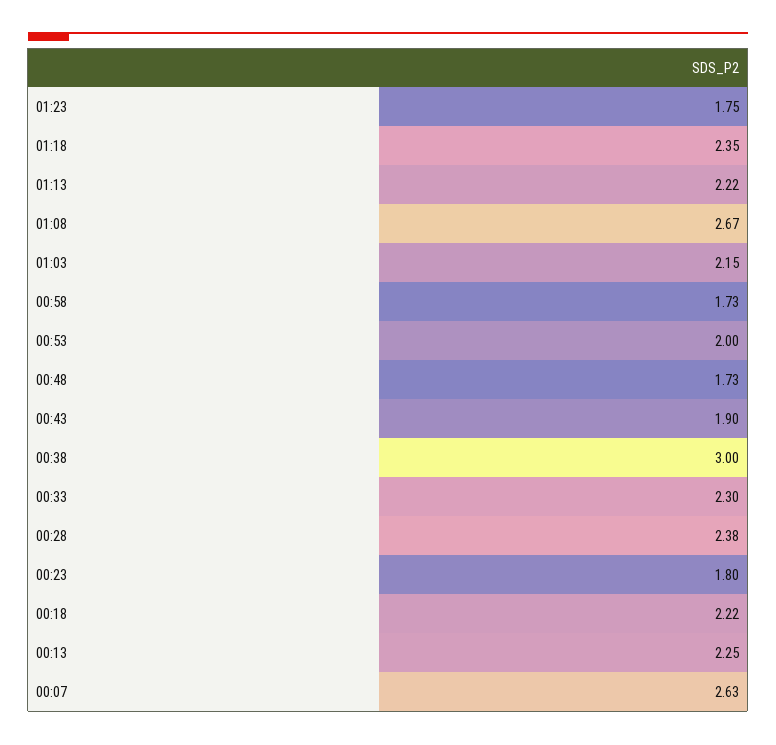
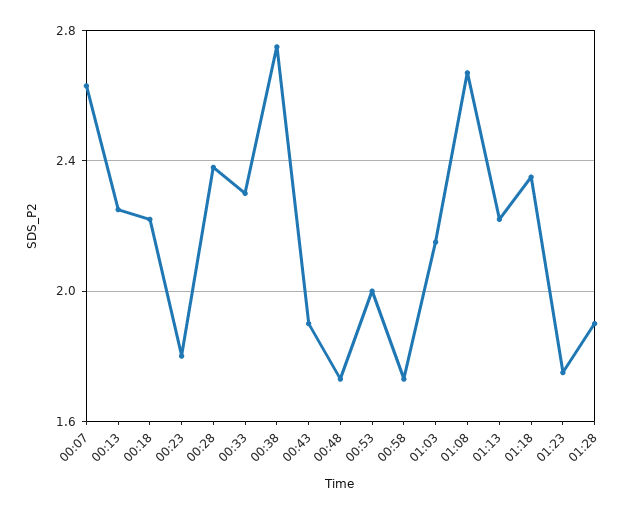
00:38: 3 -> 2.75
01:28: none -> 1.9

